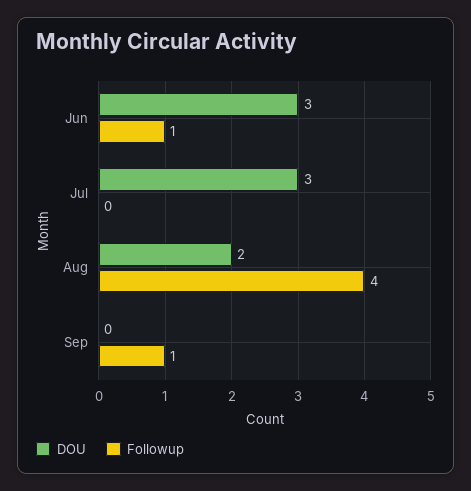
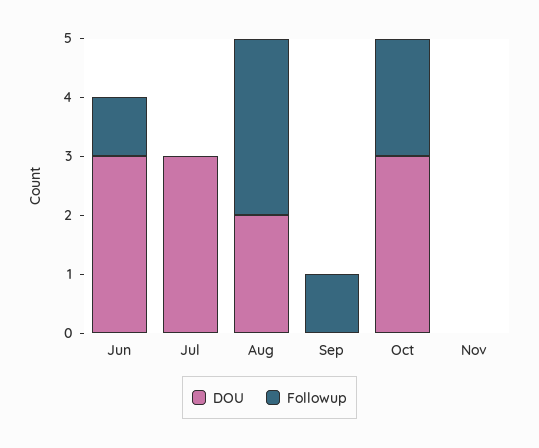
Followup, Aug: 4 -> 3
DOU, Oct: none -> 3
Followup, Oct: none -> 2
DOU, Nov: none -> 0
Followup, Nov: none -> 0

